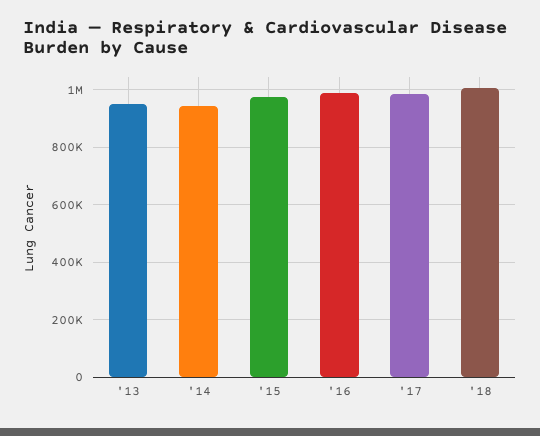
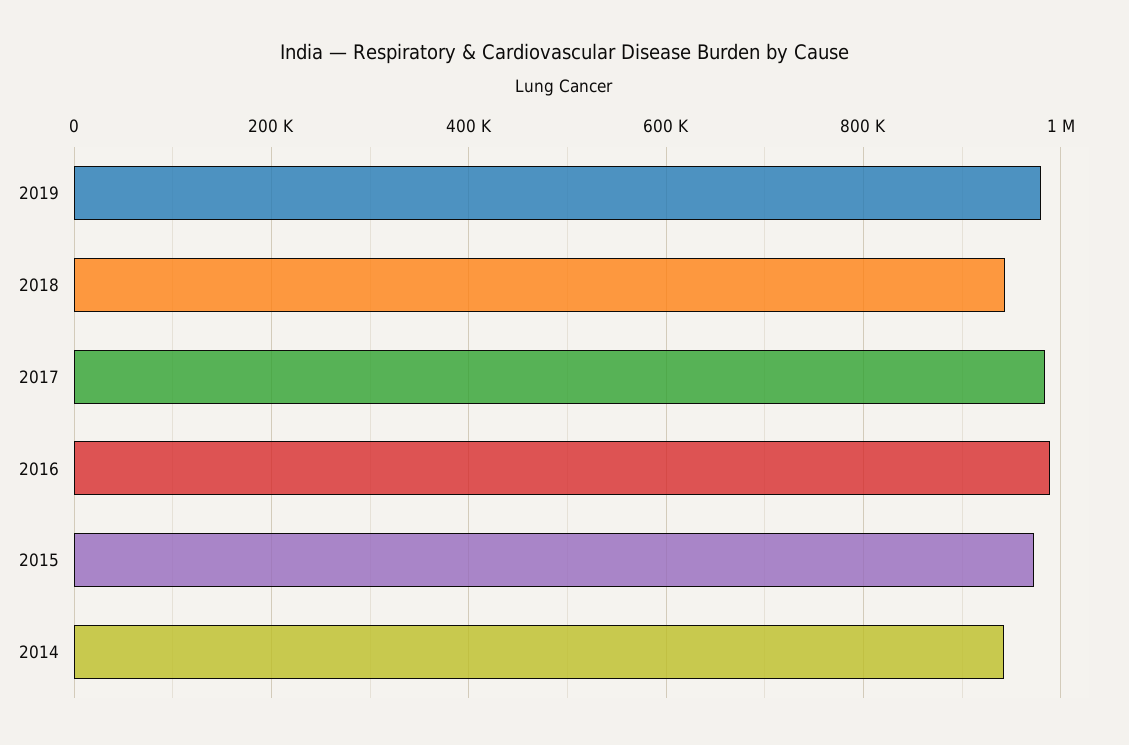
'13: 950000 -> none
'18: 1000000 -> 940000
2019: none -> 980000

